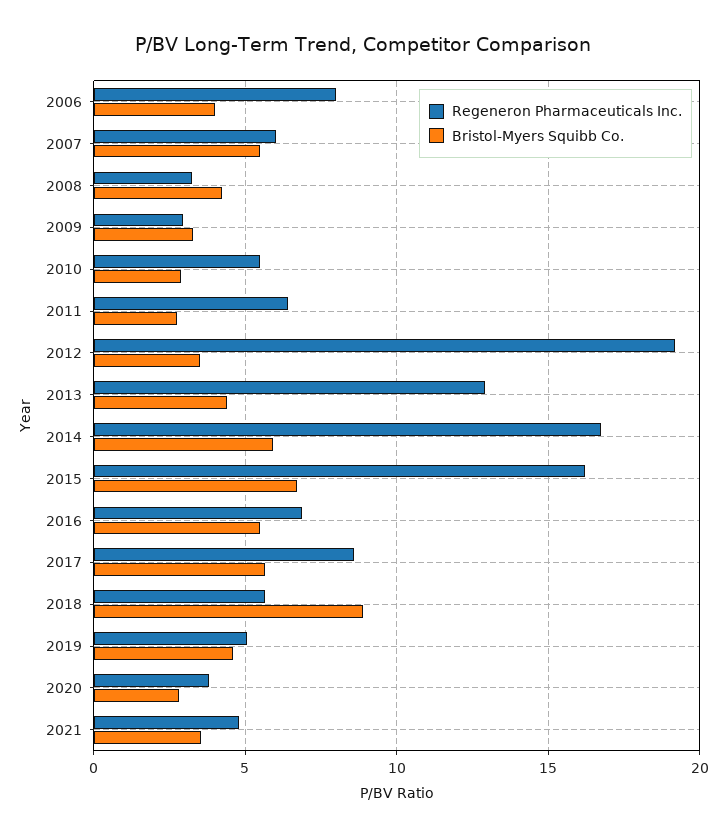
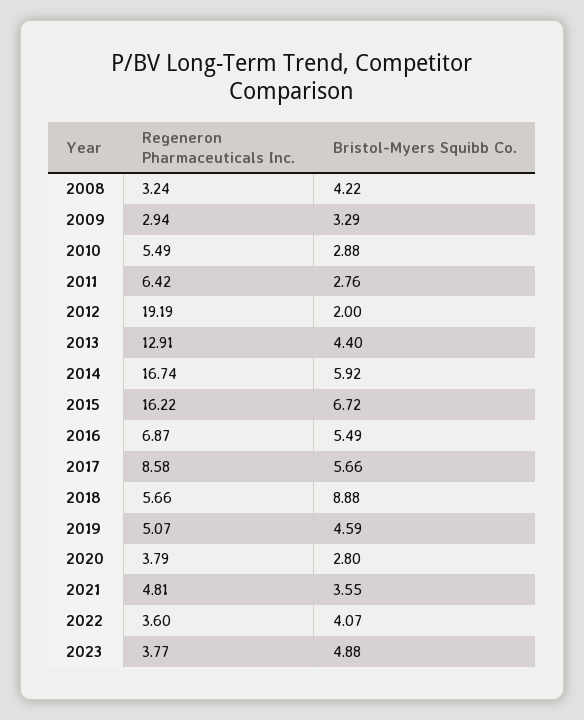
Regeneron Pharmaceuticals Inc., 2006: 8 -> none
Bristol-Myers Squibb Co., 2006: 4 -> none
Regeneron Pharmaceuticals Inc., 2007: 6 -> none
Bristol-Myers Squibb Co., 2007: 5.5 -> none
Bristol-Myers Squibb Co., 2012: 3.5 -> 2
Regeneron Pharmaceuticals Inc., 2022: none -> 3.6
Bristol-Myers Squibb Co., 2022: none -> 4.07
Regeneron Pharmaceuticals Inc., 2023: none -> 3.77
Bristol-Myers Squibb Co., 2023: none -> 4.88

